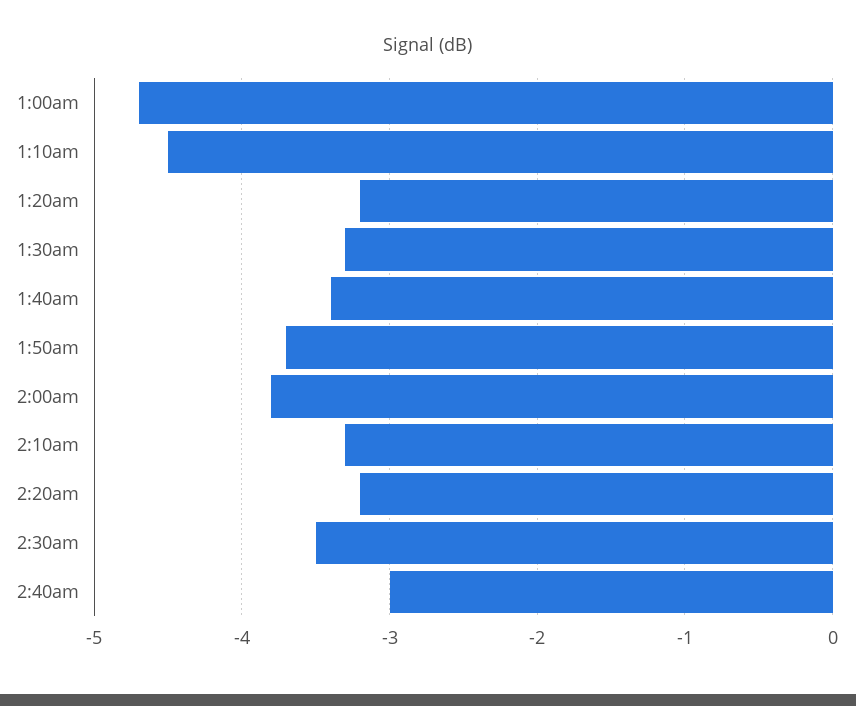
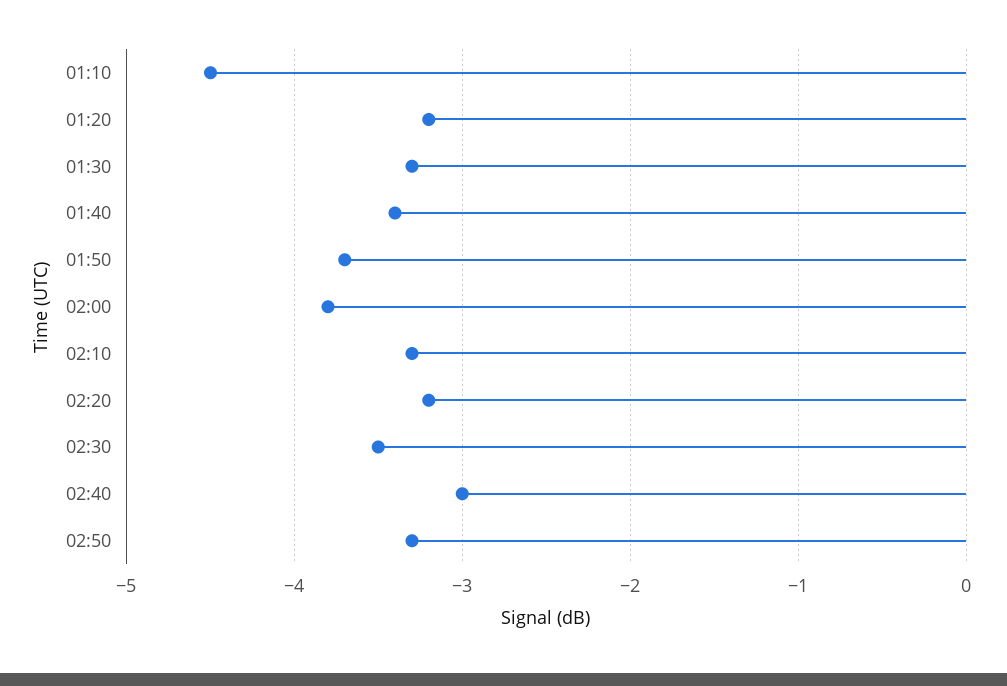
1:00am: -4.7 -> none
02:50: none -> -3.3

